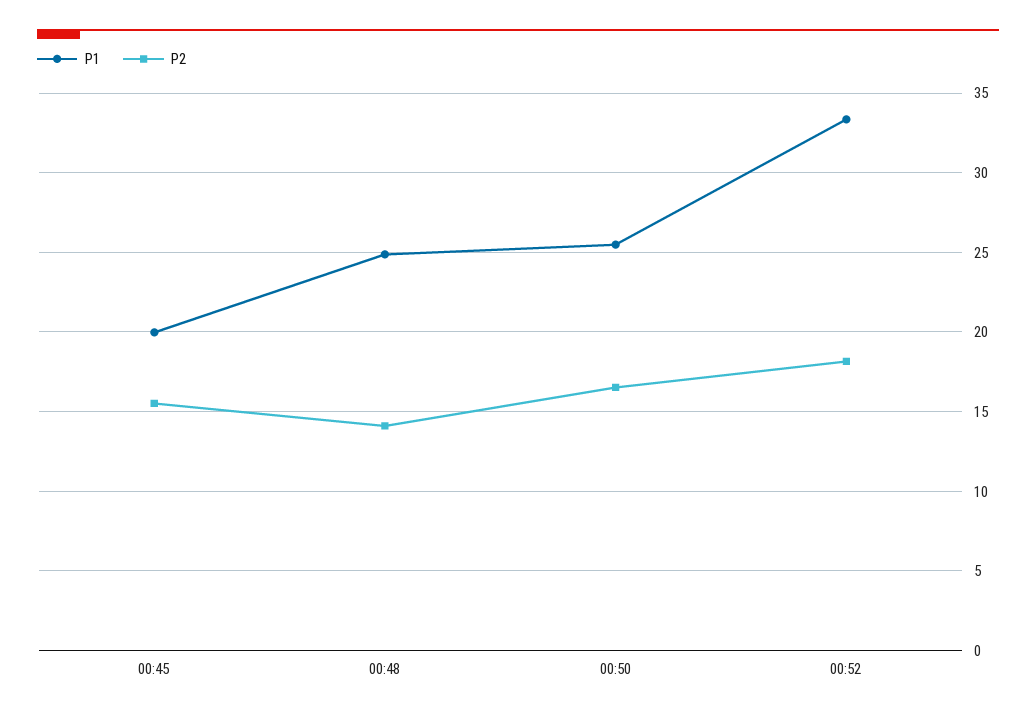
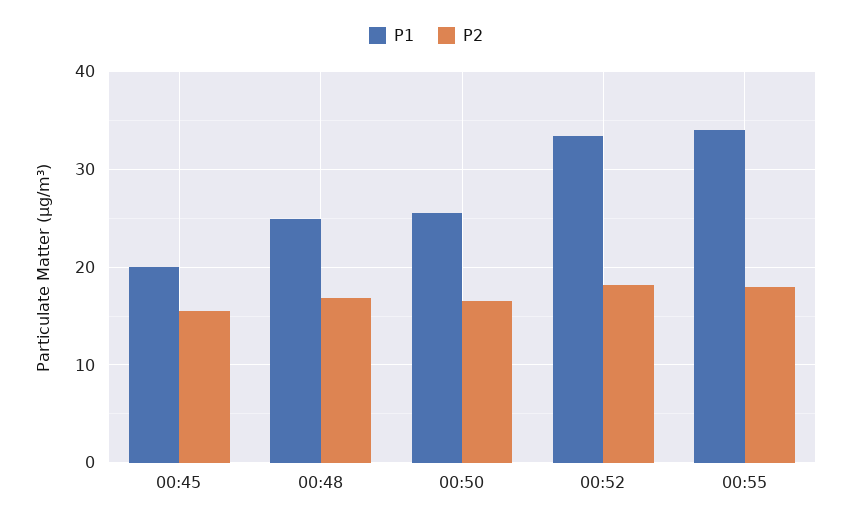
P2, 00:48: 14 -> 17
P1, 00:55: none -> 34
P2, 00:55: none -> 18

